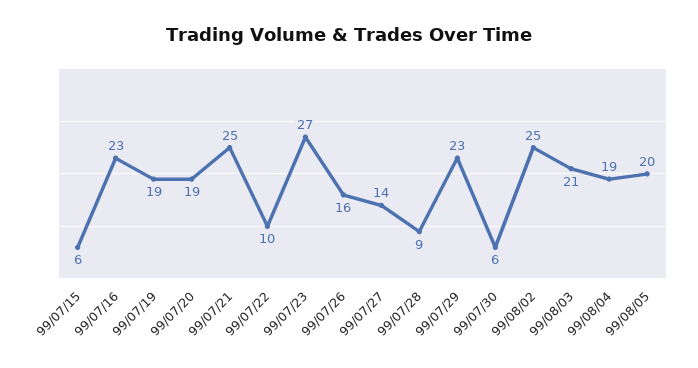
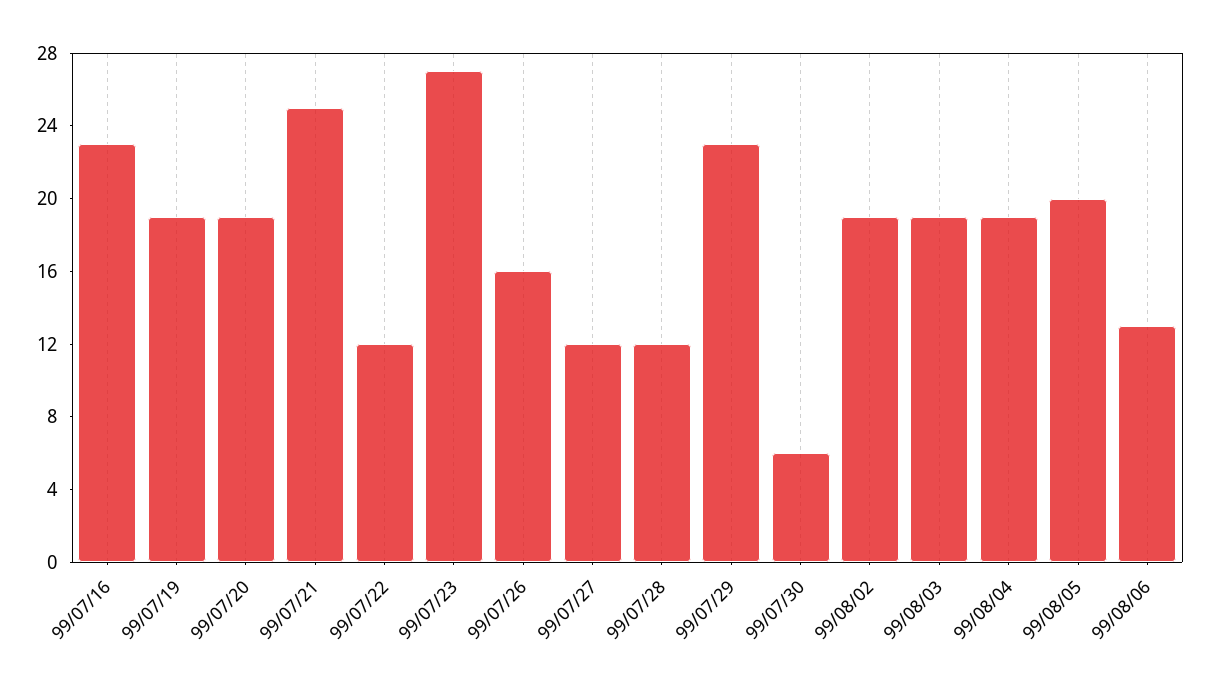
99/07/15: 6 -> none
99/07/22: 10 -> 12
99/07/27: 14 -> 12
99/07/28: 9 -> 12
99/08/02: 25 -> 19
99/08/03: 21 -> 19
99/08/06: none -> 13

